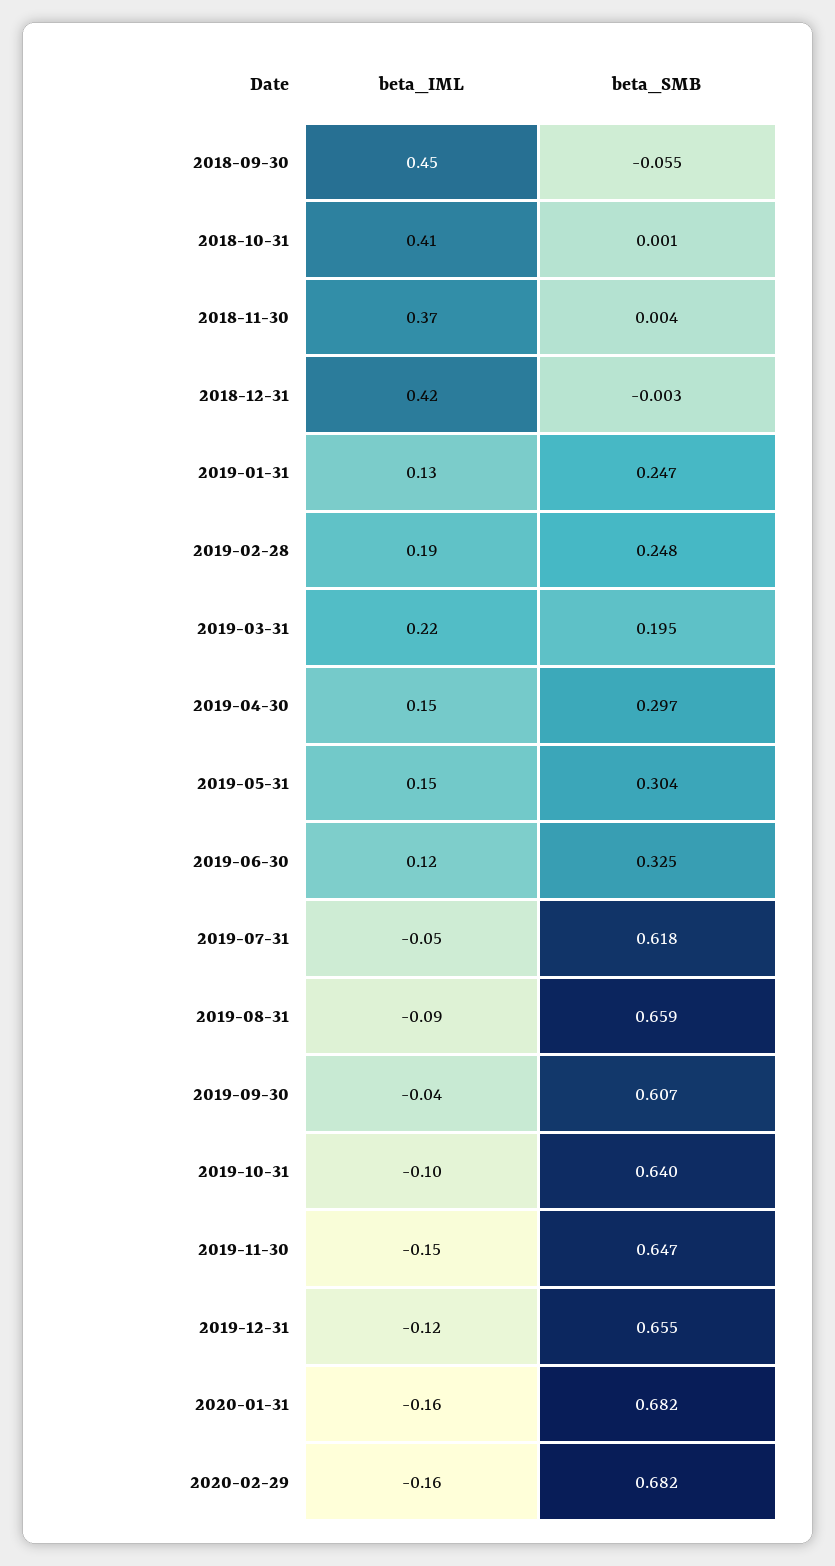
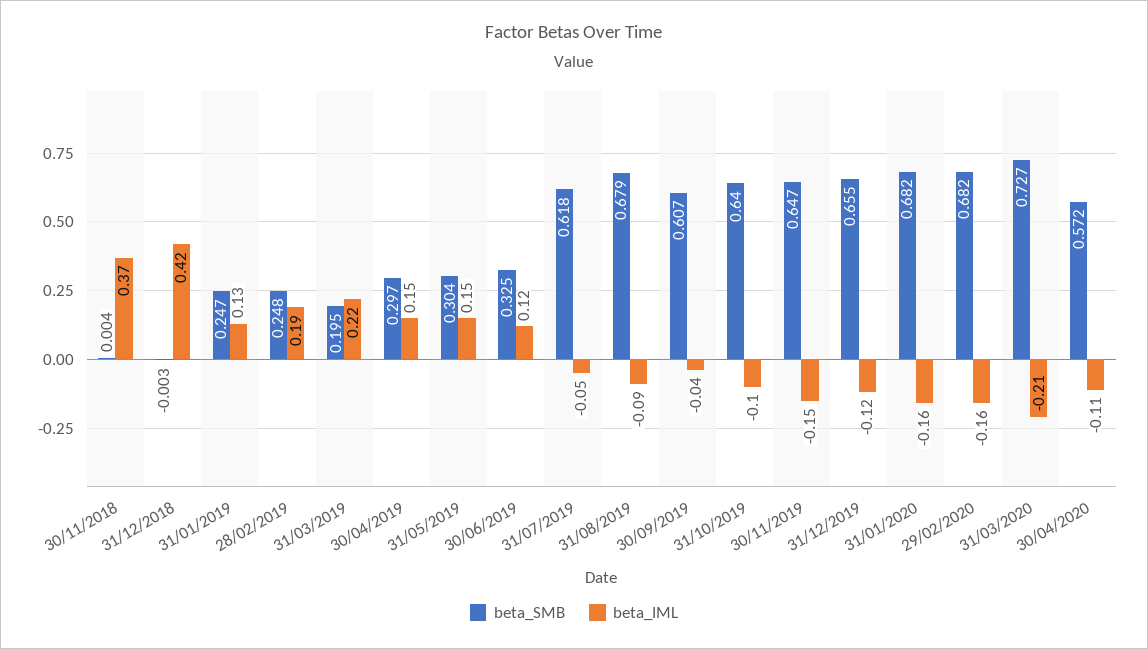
beta_IML, 2018-09-30: 0.45 -> none
beta_SMB, 2018-09-30: -0.055 -> none
beta_IML, 2018-10-31: 0.41 -> none
beta_SMB, 2018-10-31: 0.001 -> none
beta_SMB, 2019-08-31: 0.659 -> 0.679
beta_SMB, 31/03/2020: none -> 0.727
beta_IML, 31/03/2020: none -> -0.21
beta_SMB, 30/04/2020: none -> 0.572
beta_IML, 30/04/2020: none -> -0.11

